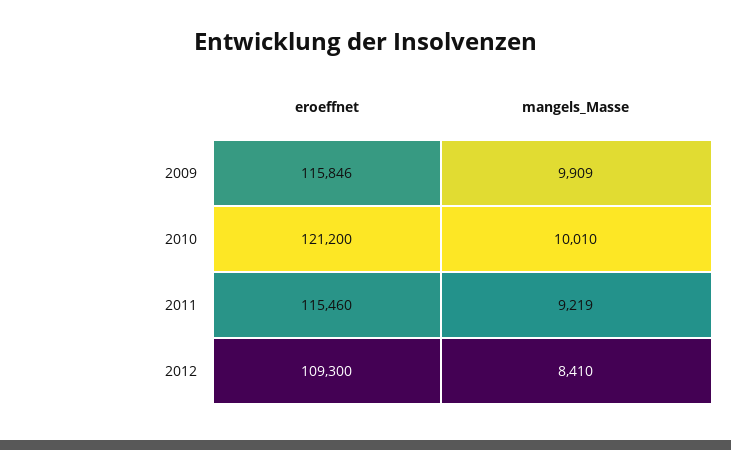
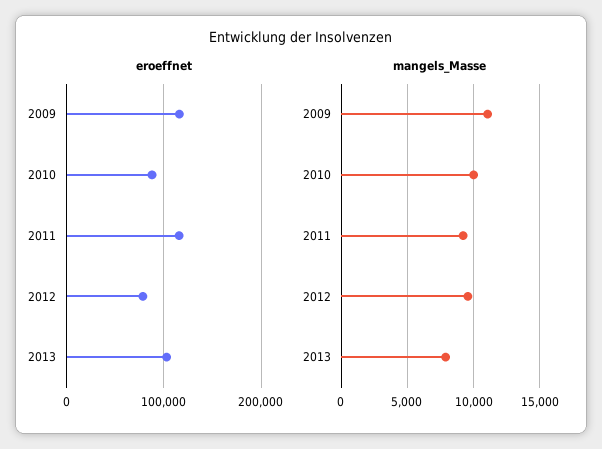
mangels_Masse, 2009: 9909 -> 11000
eroeffnet, 2010: 121200 -> 90000
eroeffnet, 2012: 109300 -> 80000
mangels_Masse, 2012: 8410 -> 9500
eroeffnet, 2013: none -> 100000
mangels_Masse, 2013: none -> 8000

